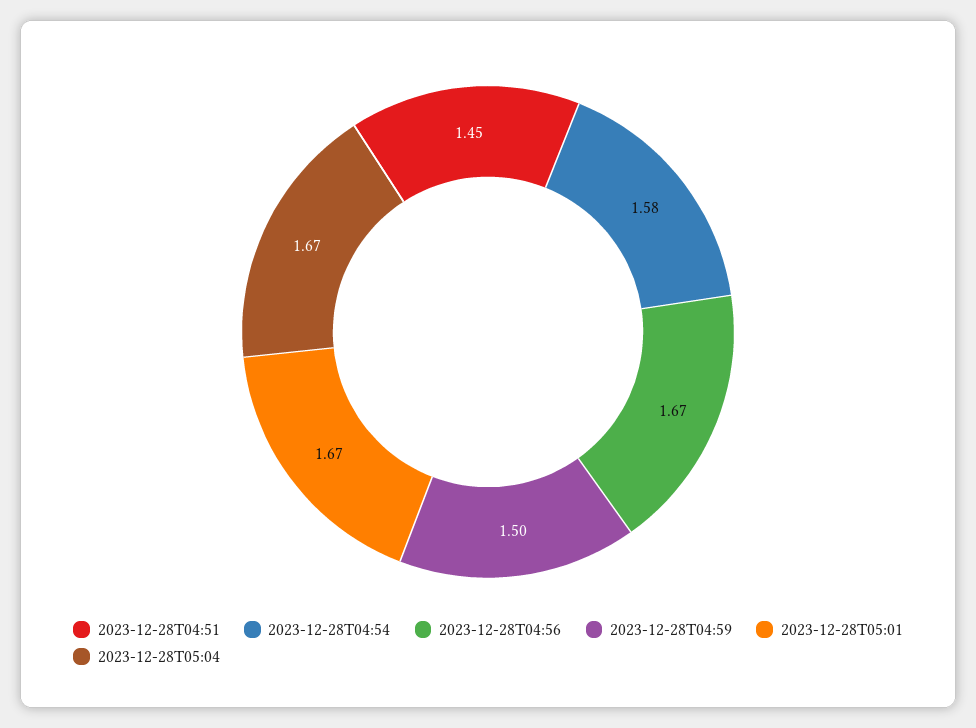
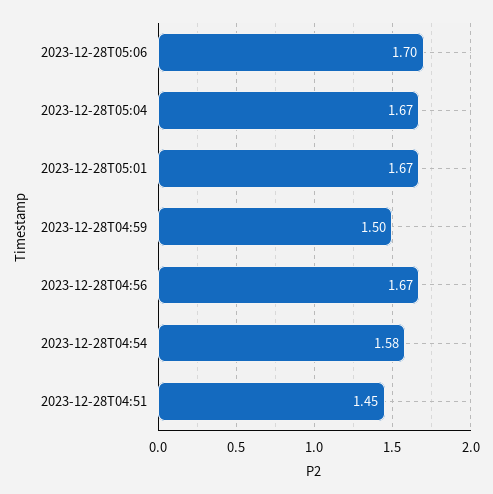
2023-12-28T05:06: none -> 1.7

